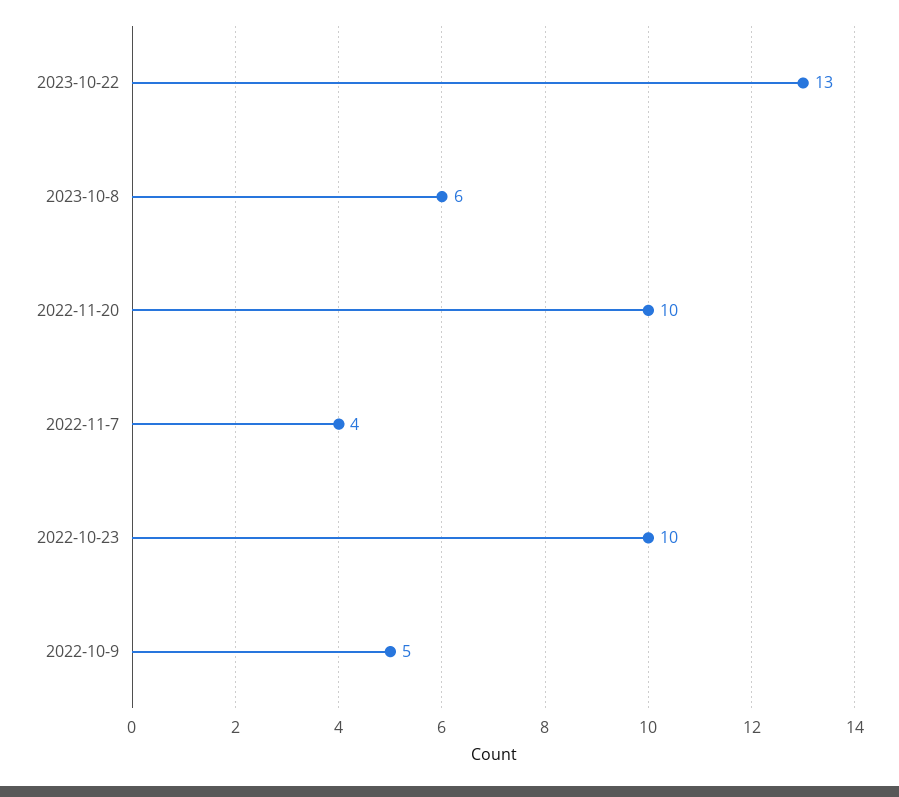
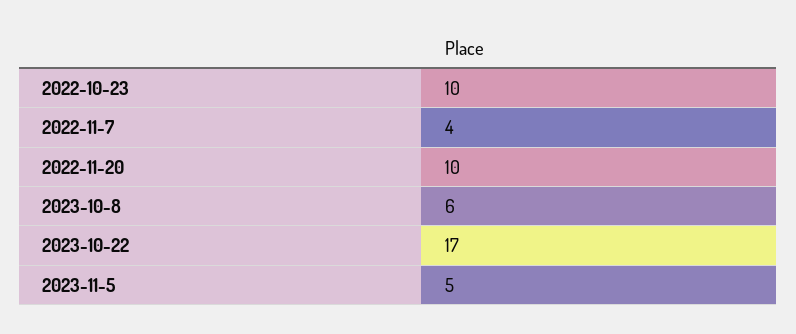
2023-10-22: 13 -> 17
2022-10-9: 5 -> none
2023-11-5: none -> 5

